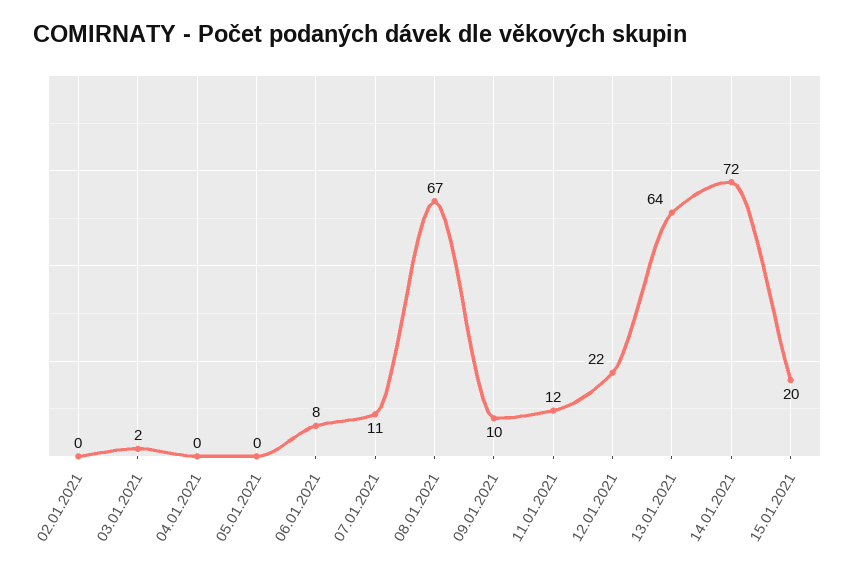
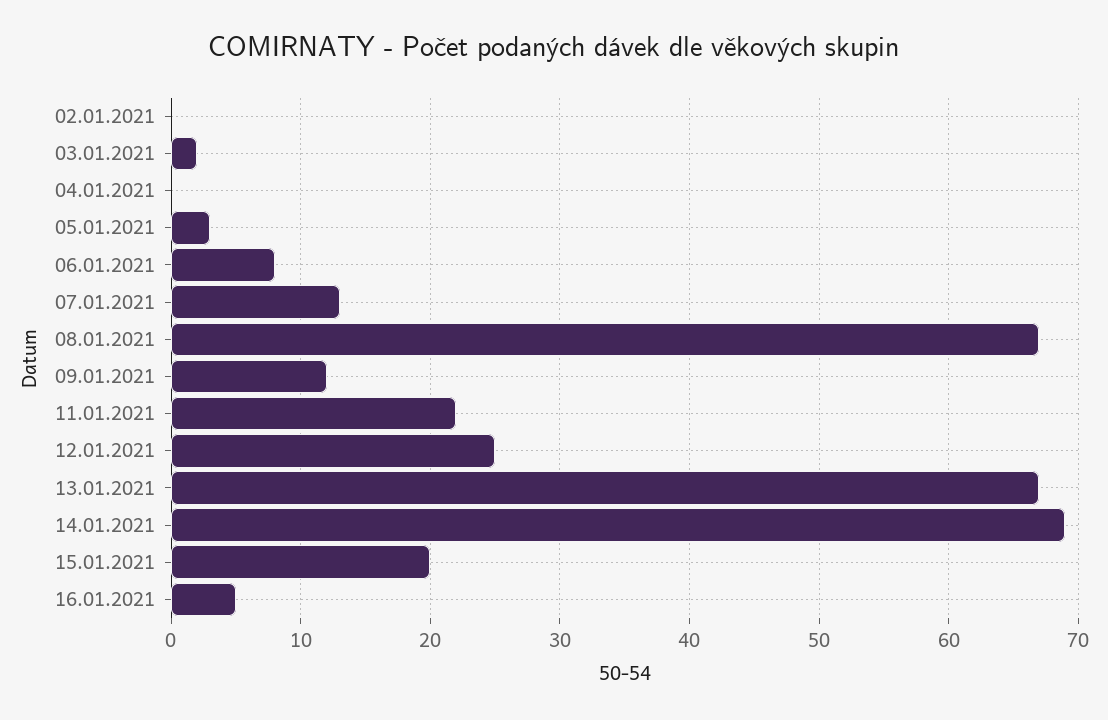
05.01.2021: 0 -> 3
07.01.2021: 11 -> 13
09.01.2021: 10 -> 12
11.01.2021: 12 -> 22
12.01.2021: 22 -> 25
13.01.2021: 64 -> 67
14.01.2021: 72 -> 69
16.01.2021: none -> 5

